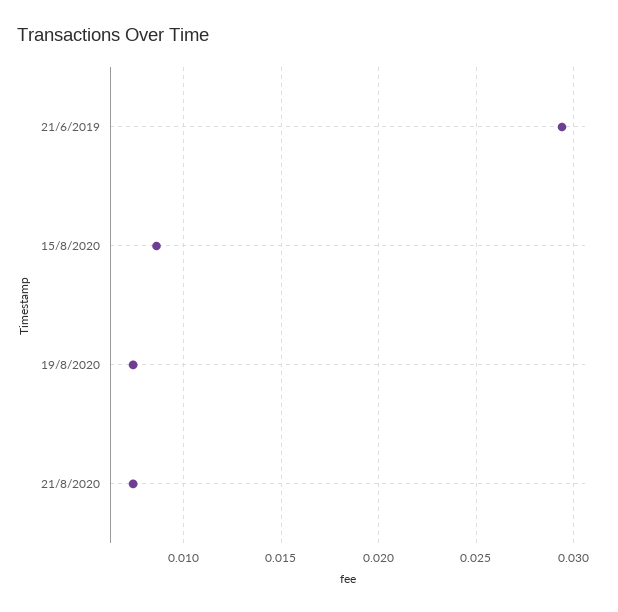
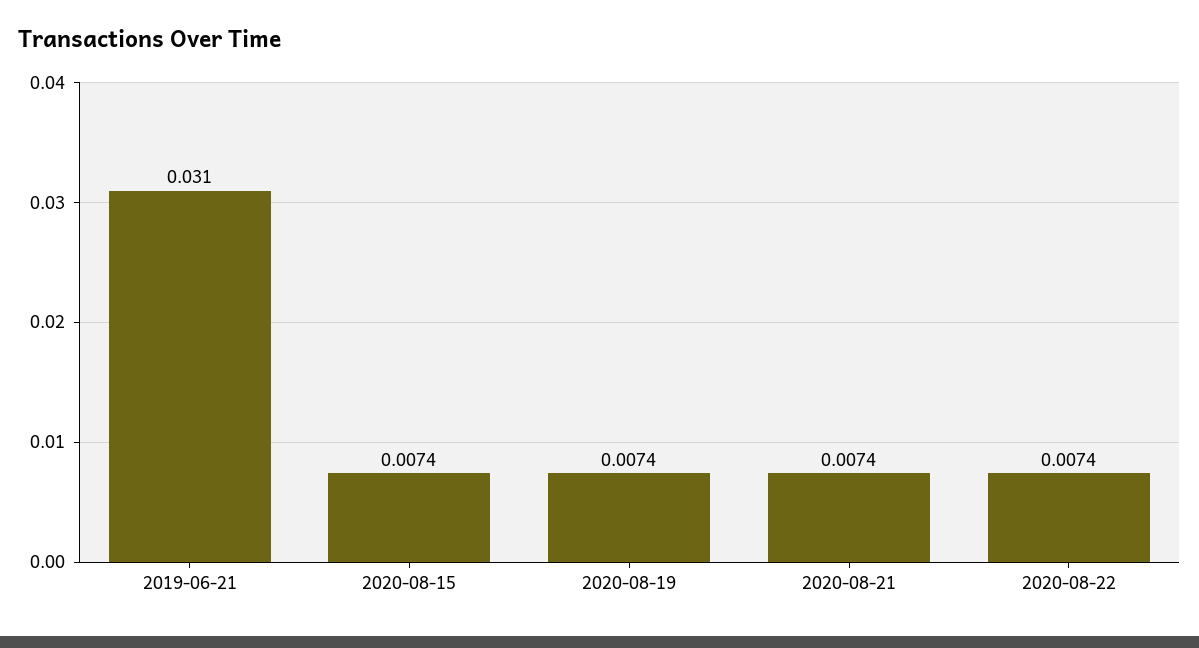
21/6/2019: 0.0295 -> 0.031
15/8/2020: 0.0085 -> 0.0074
2020-08-22: none -> 0.0074

